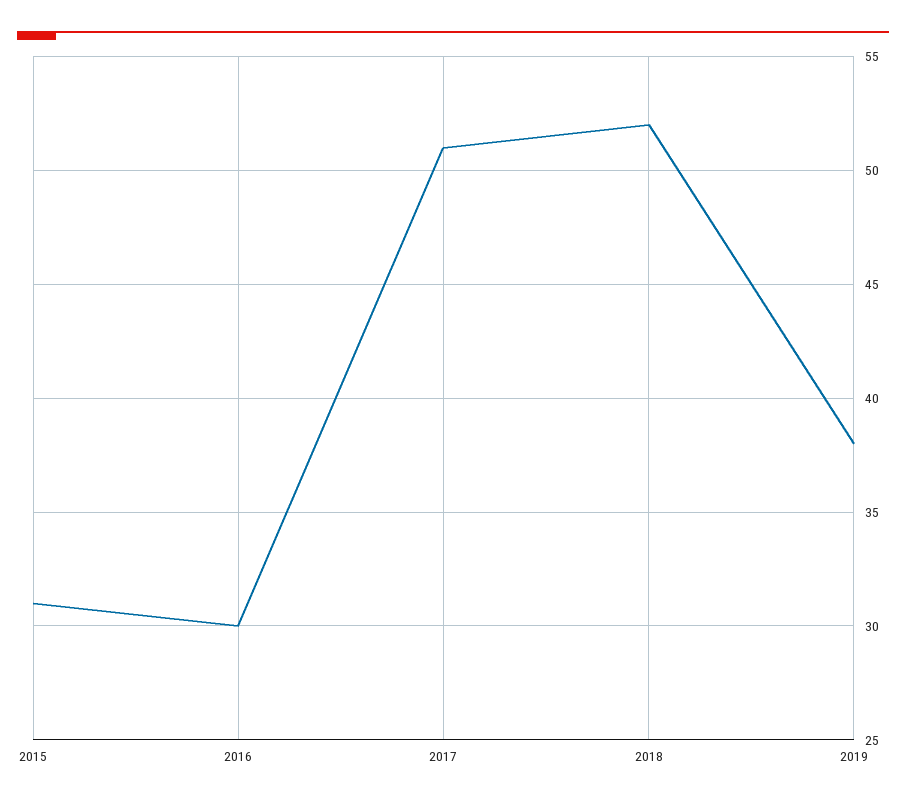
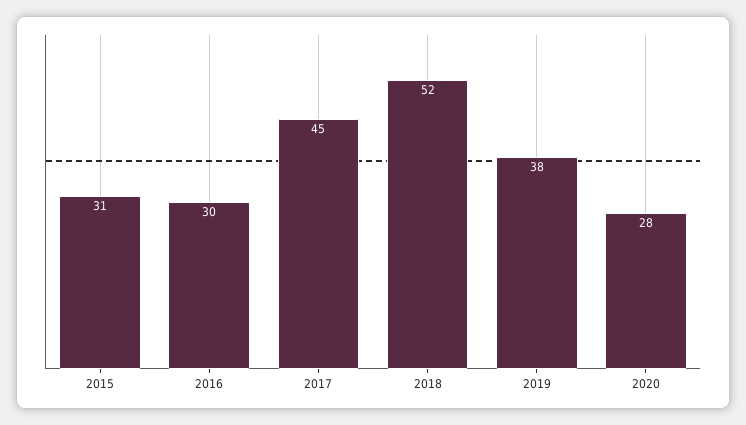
2017: 51 -> 45
2020: none -> 28

